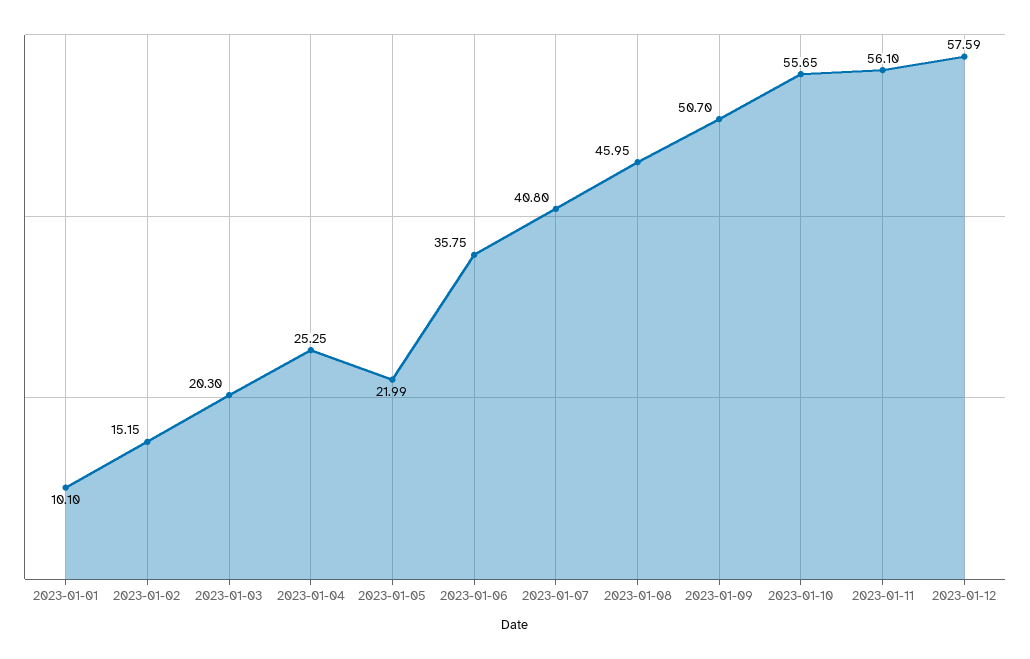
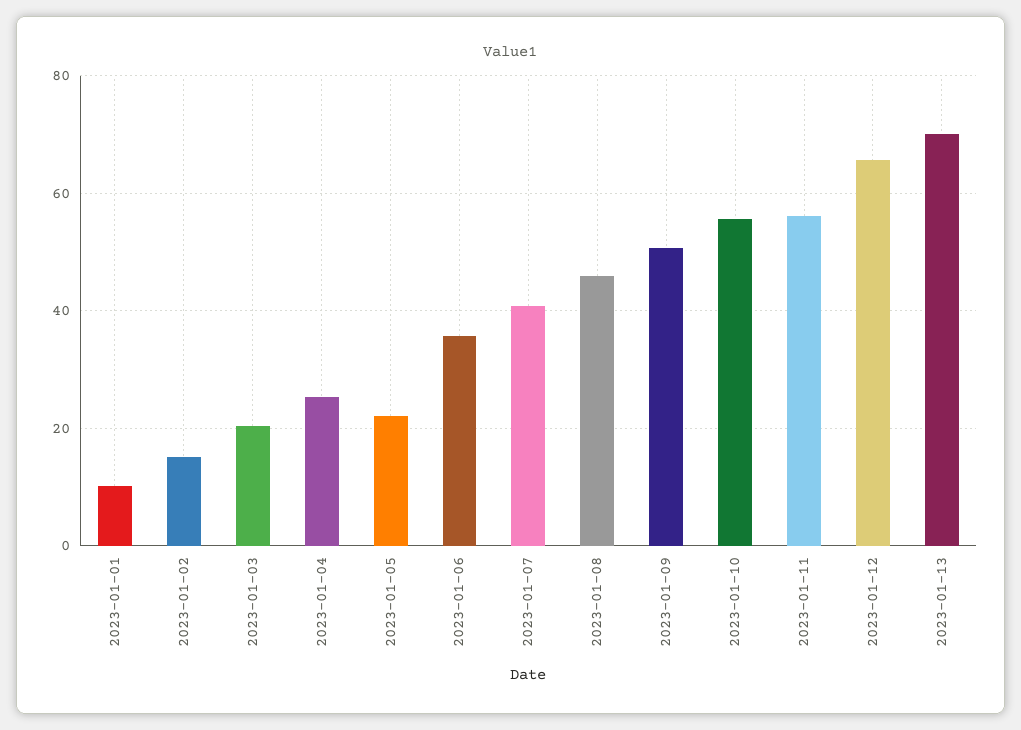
2023-01-12: 57.59 -> 66
2023-01-13: none -> 70

